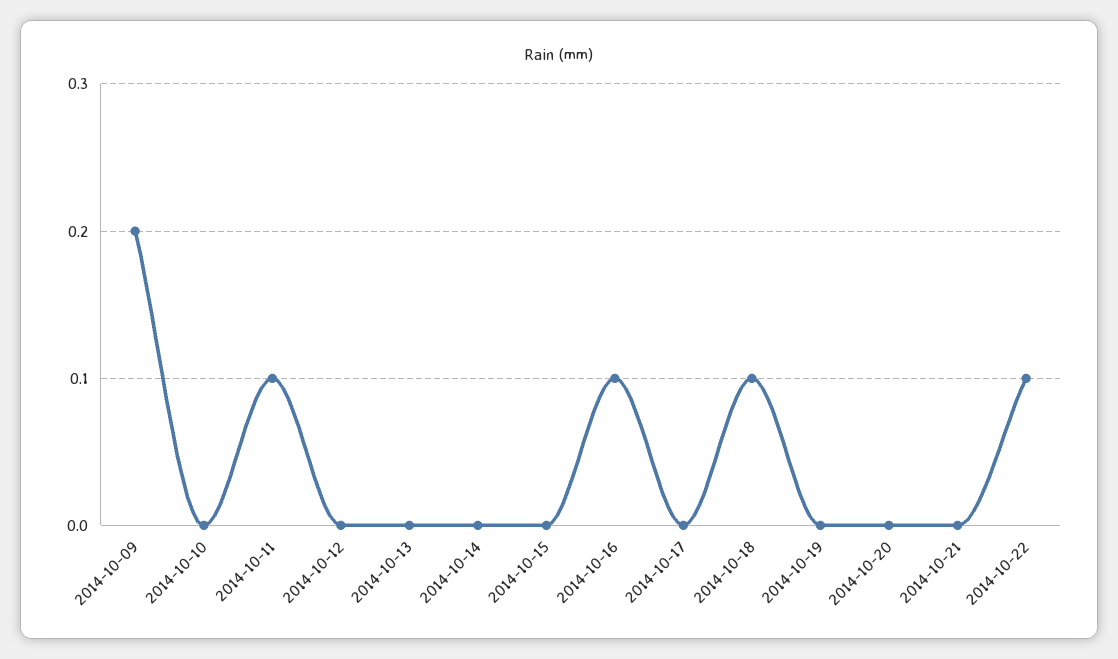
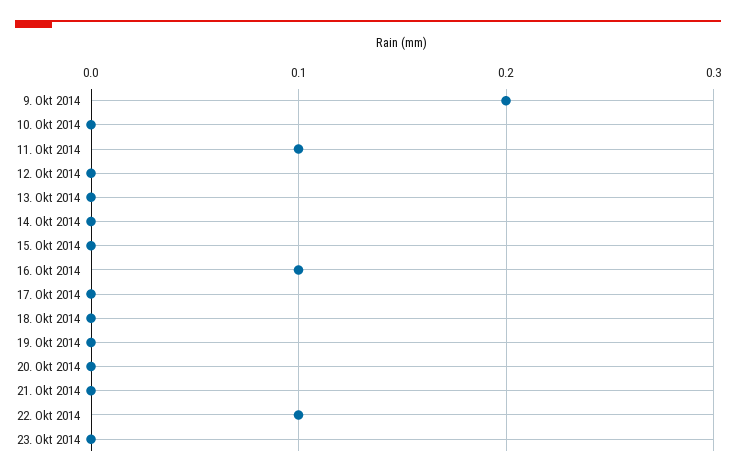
2014-10-18: 0.1 -> 0
23. Okt 2014: none -> 0

